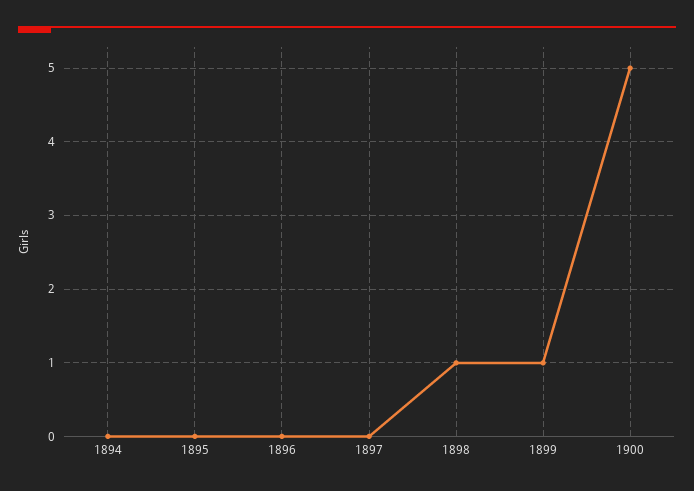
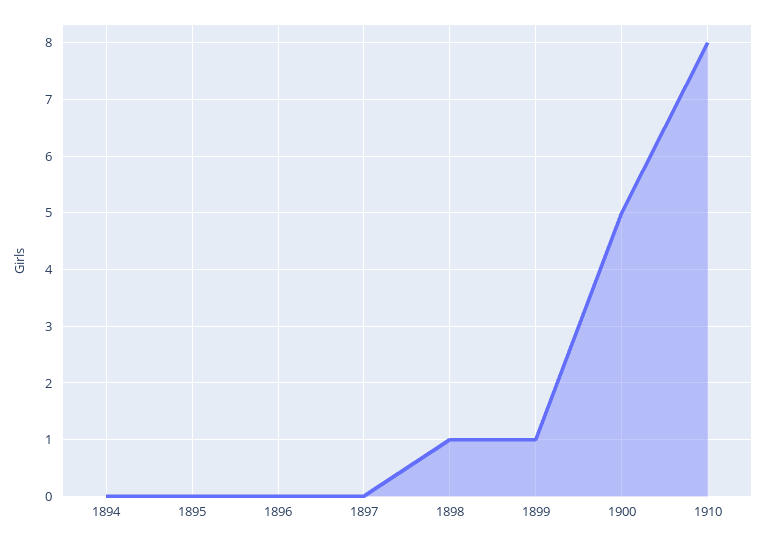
1910: none -> 8

